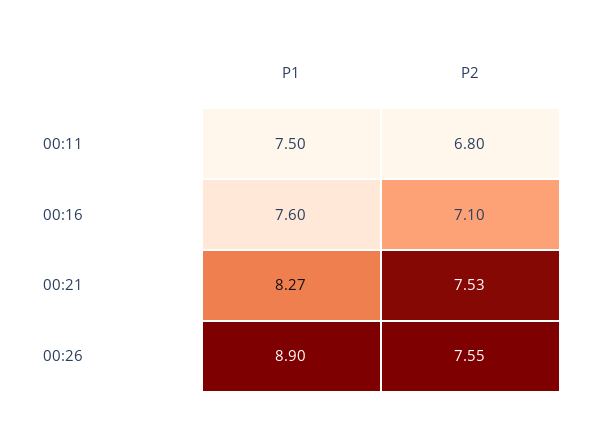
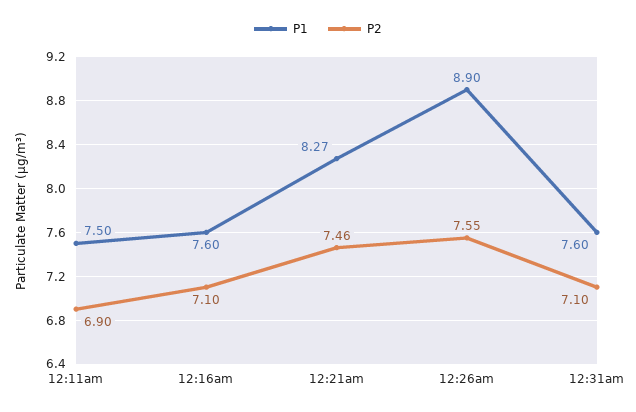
P2, 00:11: 6.8 -> 6.9
P2, 00:21: 7.53 -> 7.46
P1, 12:31am: none -> 7.6
P2, 12:31am: none -> 7.1

